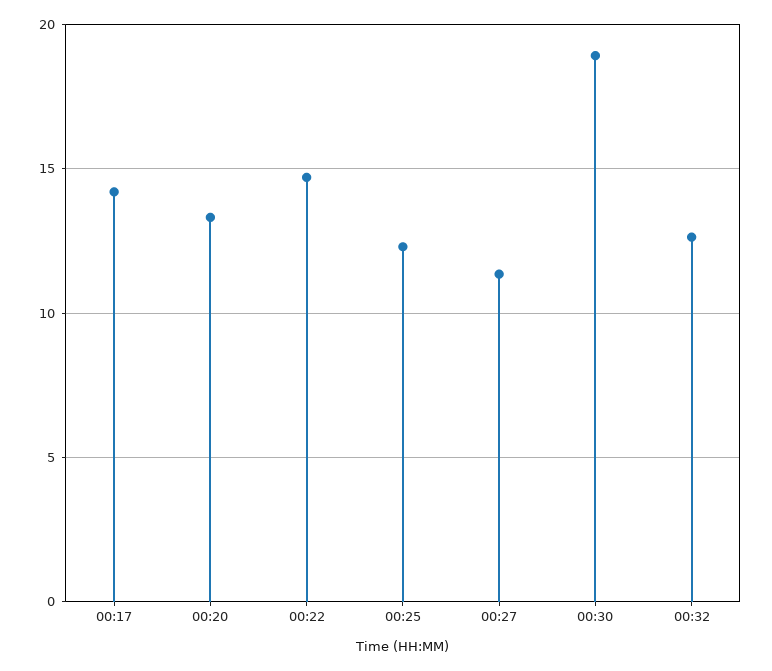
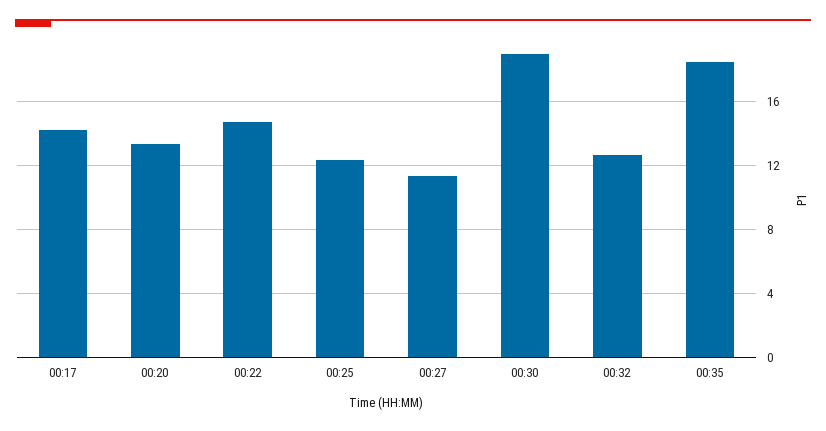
00:35: none -> 18.5

